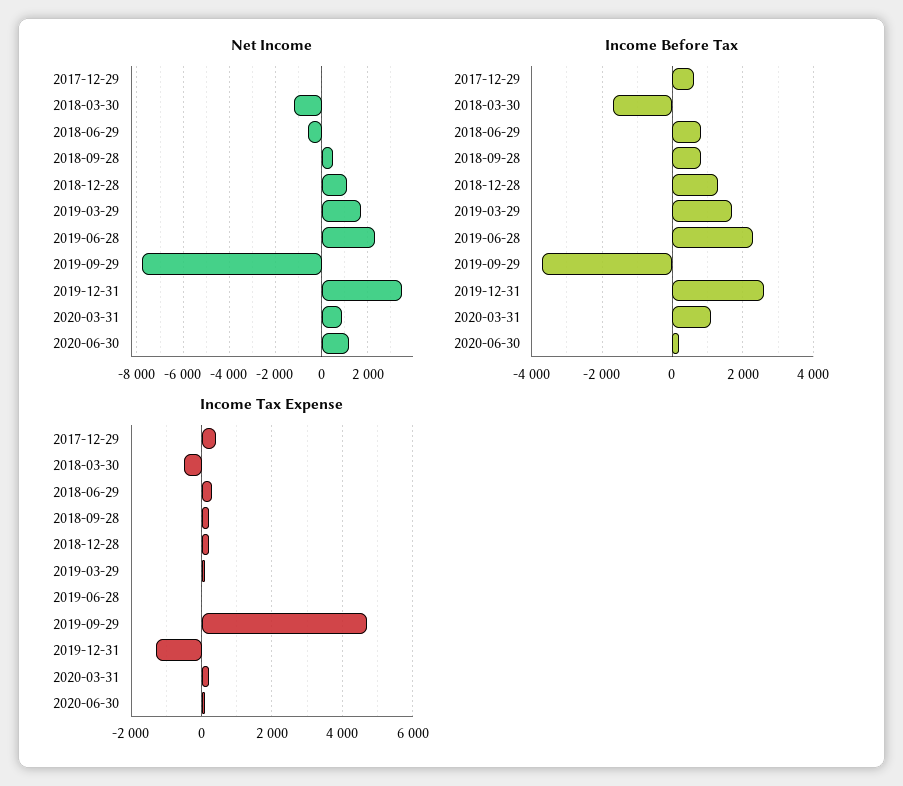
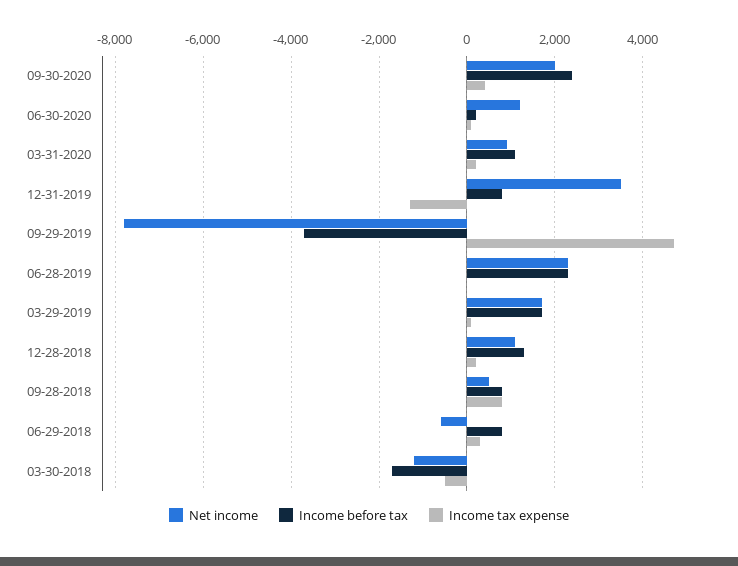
Net Income, 2017-12-29: 0 -> none
Income Before Tax, 2017-12-29: 600 -> none
Income Before Tax, 2019-12-31: 2600 -> 800
Income Tax Expense, 2017-12-29: 400 -> none
Income Tax Expense, 2018-09-28: 200 -> 800
Net Income, 09-30-2020: none -> 2000
Income Before Tax, 09-30-2020: none -> 2400
Income Tax Expense, 09-30-2020: none -> 400

